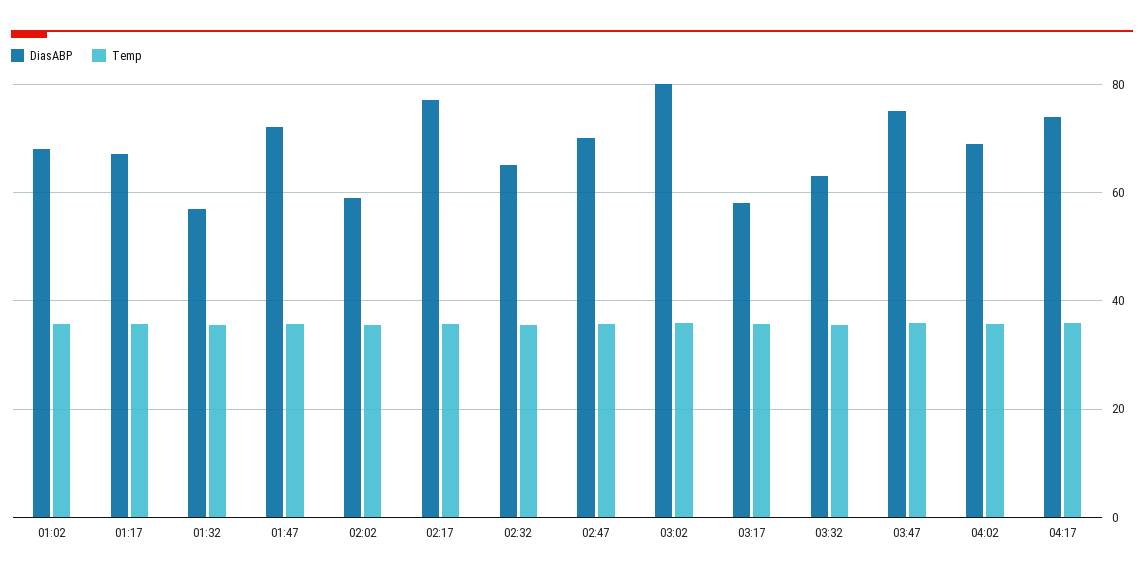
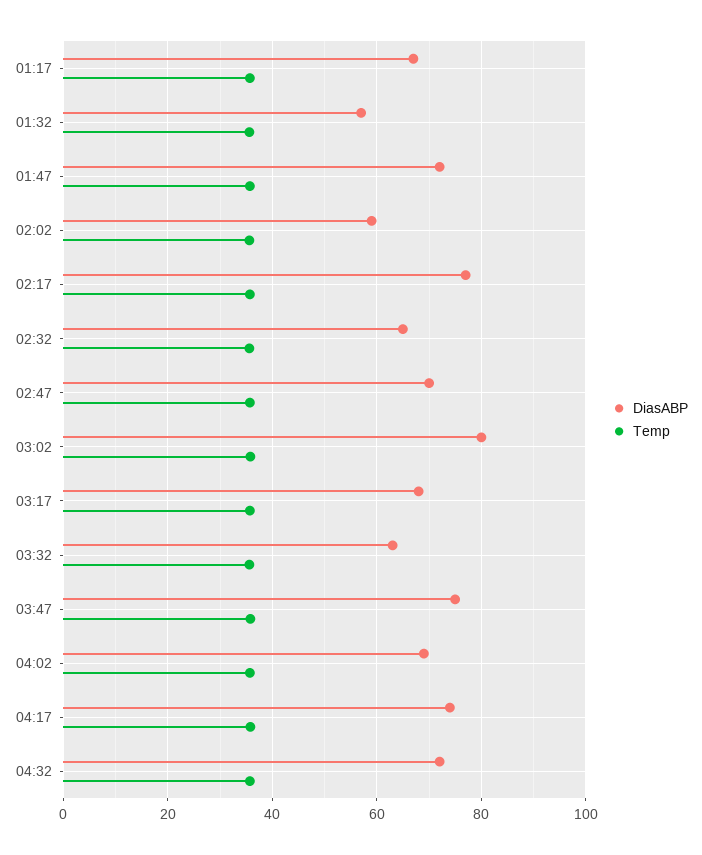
DiasABP, 01:02: 68 -> none
Temp, 01:02: 36 -> none
DiasABP, 03:17: 58 -> 68
DiasABP, 04:32: none -> 72
Temp, 04:32: none -> 36

